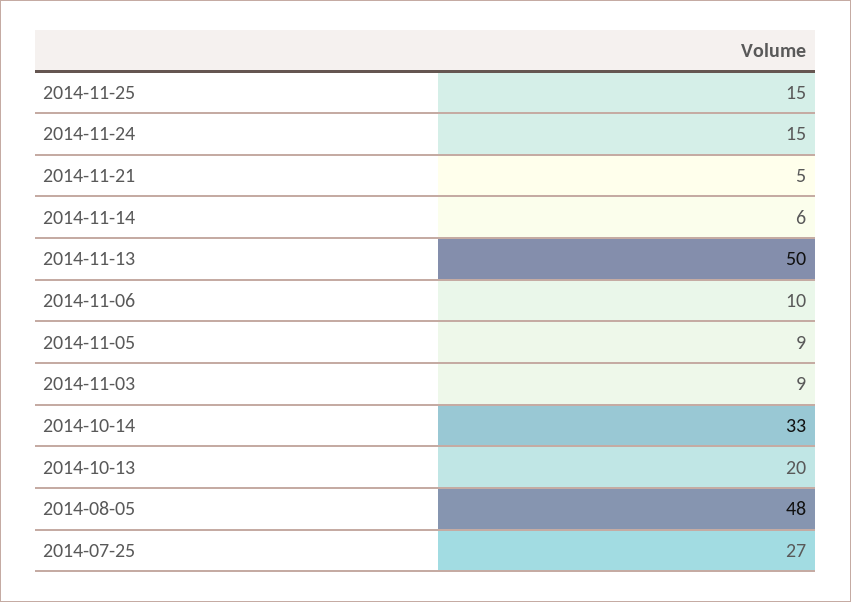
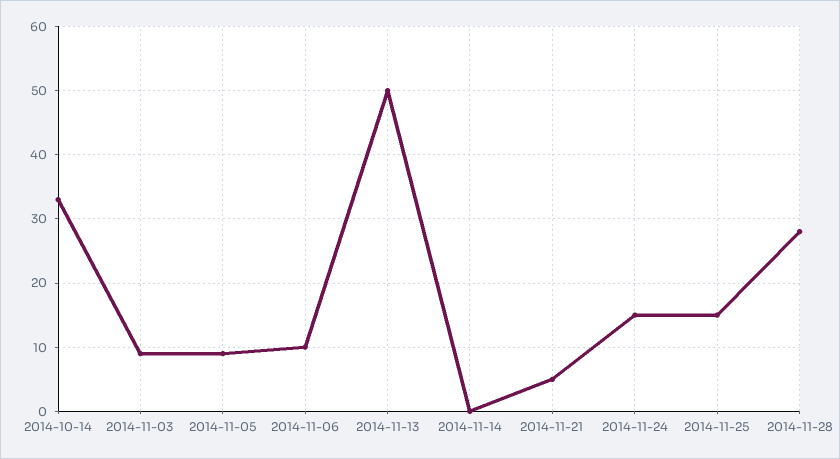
2014-11-14: 6 -> 0
2014-10-13: 20 -> none
2014-08-05: 48 -> none
2014-07-25: 27 -> none
2014-11-28: none -> 28

